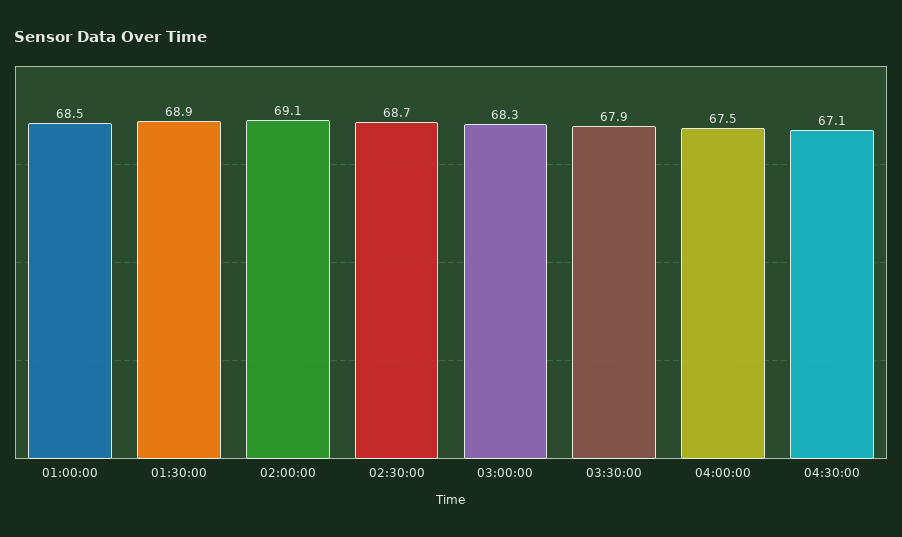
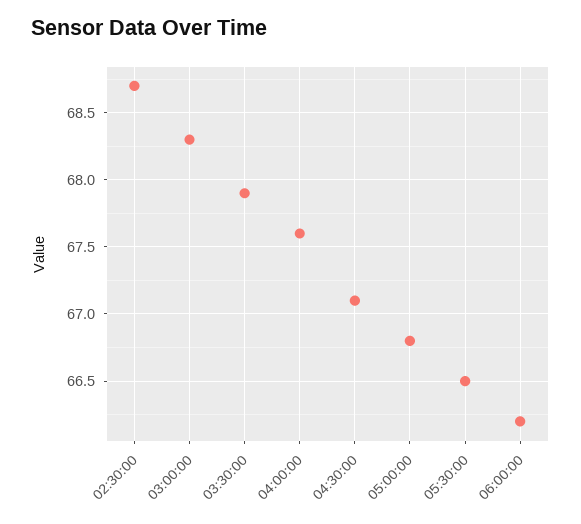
01:00:00: 68.5 -> none
01:30:00: 68.9 -> none
02:00:00: 69.1 -> none
04:00:00: 67.5 -> 67.6
05:00:00: none -> 66.8
05:30:00: none -> 66.5
06:00:00: none -> 66.2

